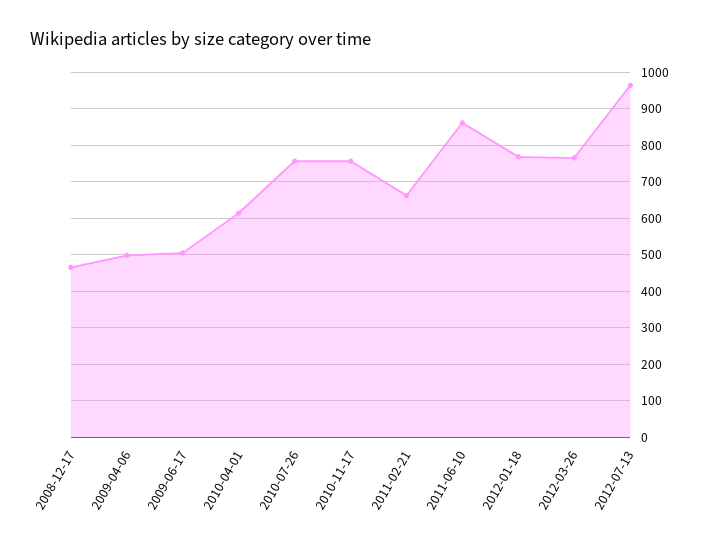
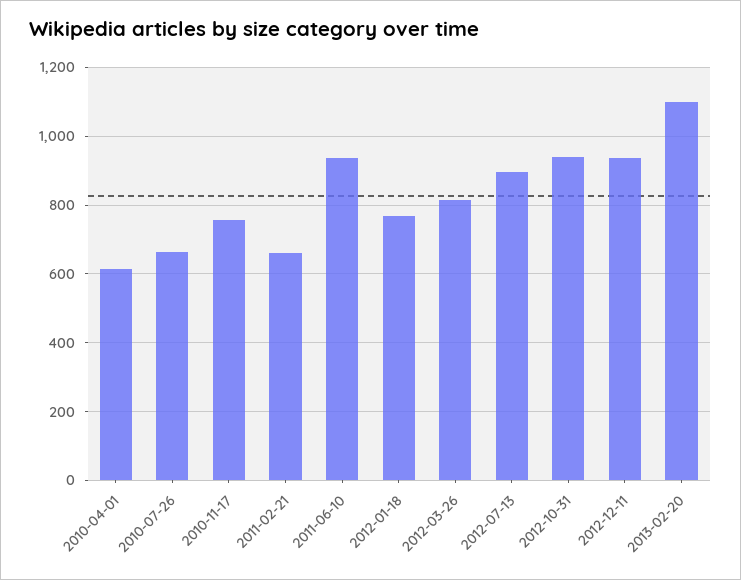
2008-12-17: 460 -> none
2009-04-06: 500 -> none
2009-06-17: 500 -> none
2010-07-26: 760 -> 660
2011-06-10: 860 -> 940
2012-03-26: 760 -> 820
2012-07-13: 960 -> 900
2012-10-31: none -> 940
2012-12-11: none -> 940
2013-02-20: none -> 1100

